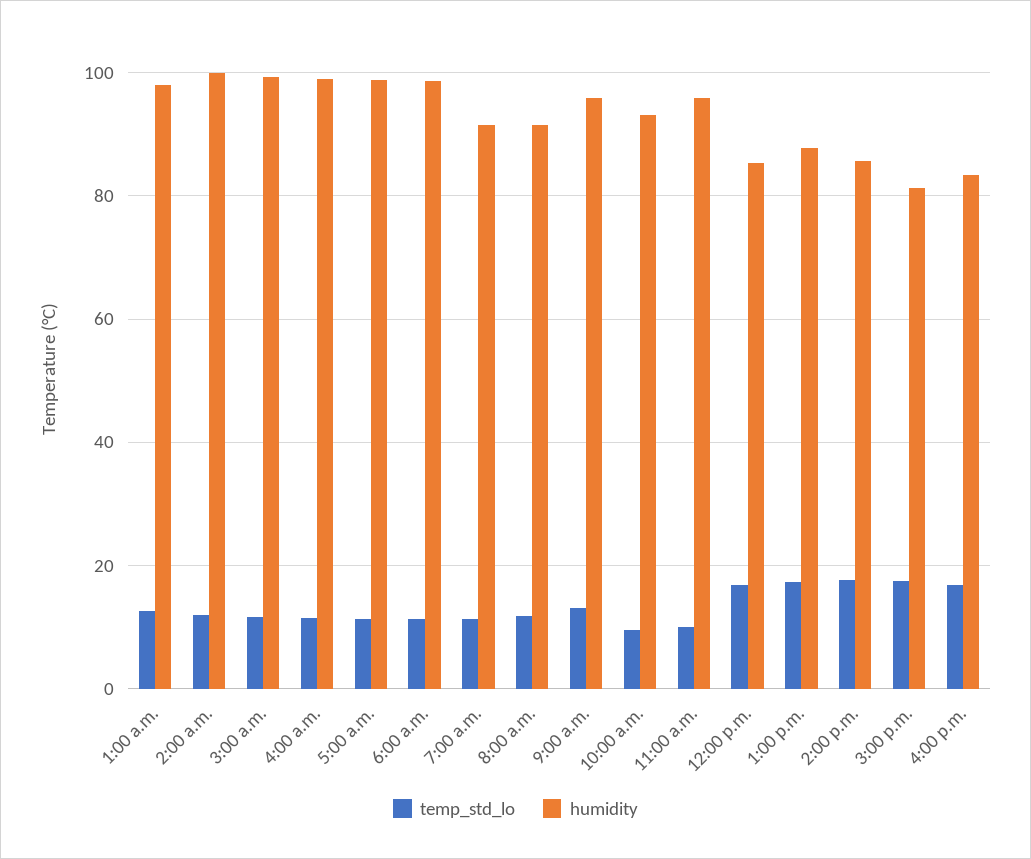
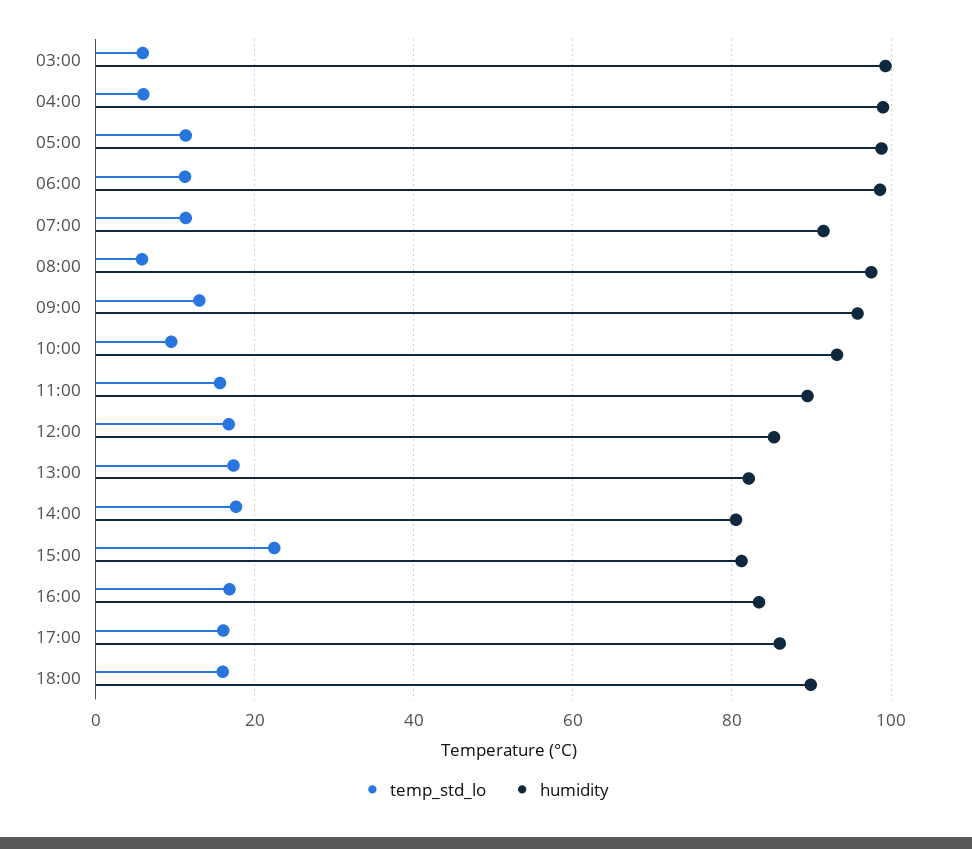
temp_std_lo, 1:00 a.m.: 12 -> none
humidity, 1:00 a.m.: 98 -> none
temp_std_lo, 2:00 a.m.: 12 -> none
humidity, 2:00 a.m.: 100 -> none
temp_std_lo, 3:00 a.m.: 12 -> 6
temp_std_lo, 4:00 a.m.: 12 -> 6
temp_std_lo, 8:00 a.m.: 12 -> 6
humidity, 8:00 a.m.: 92 -> 98
temp_std_lo, 11:00 a.m.: 10 -> 16
humidity, 11:00 a.m.: 96 -> 90
humidity, 1:00 p.m.: 88 -> 82
humidity, 2:00 p.m.: 86 -> 80
temp_std_lo, 3:00 p.m.: 18 -> 22
temp_std_lo, 17:00: none -> 16
humidity, 17:00: none -> 86
temp_std_lo, 18:00: none -> 16
humidity, 18:00: none -> 90

